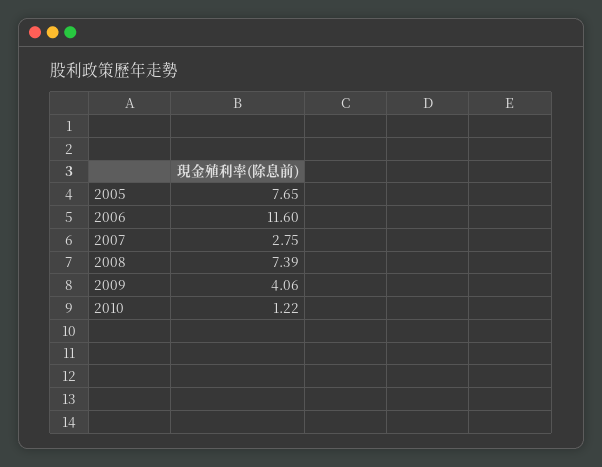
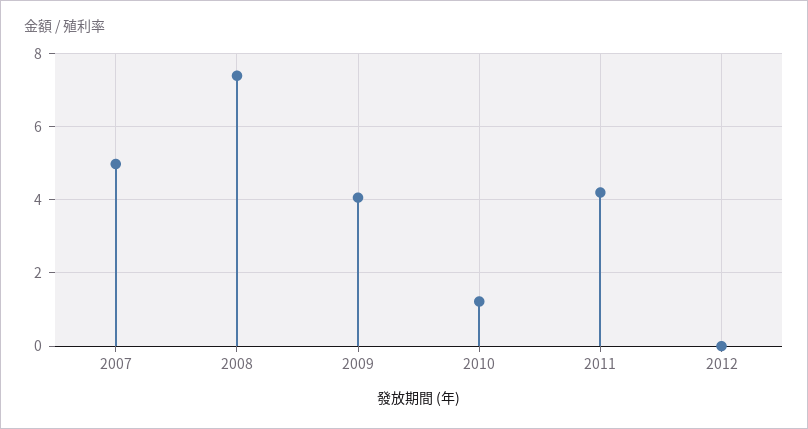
2005: 7.65 -> none
2006: 11.6 -> none
2007: 2.75 -> 5
2011: none -> 4.2
2012: none -> 0

